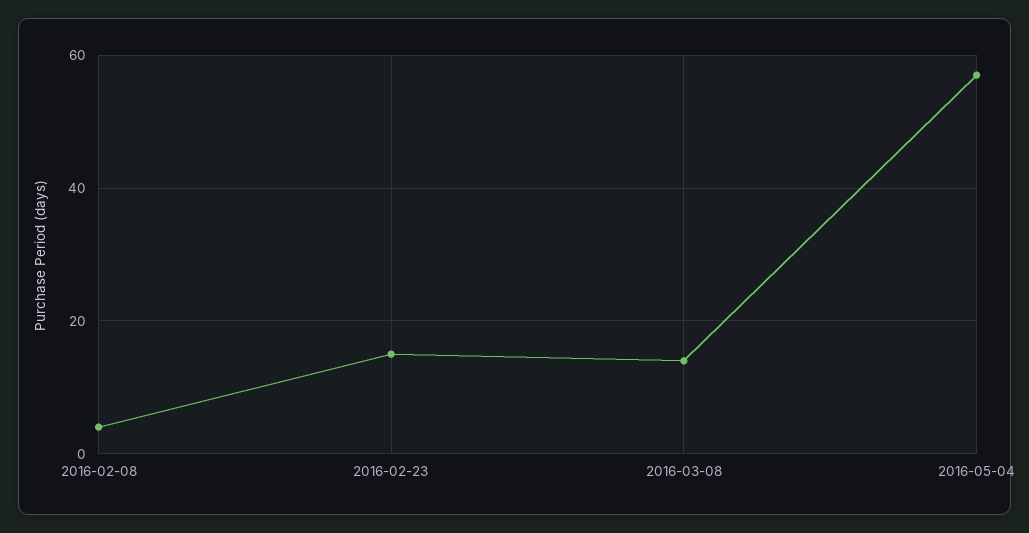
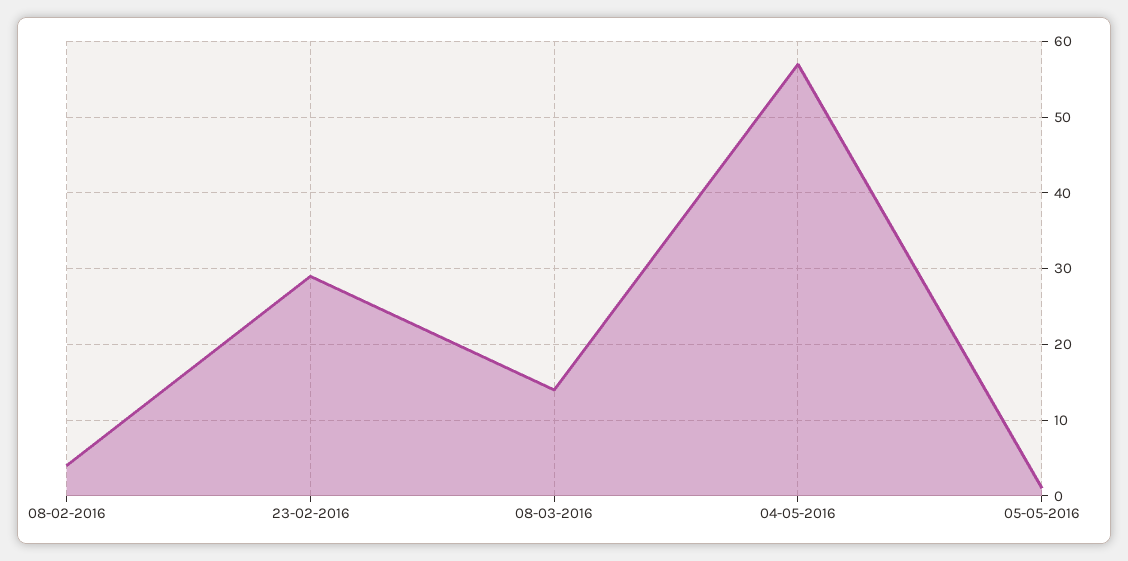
2016-02-23: 15 -> 29
05-05-2016: none -> 1

